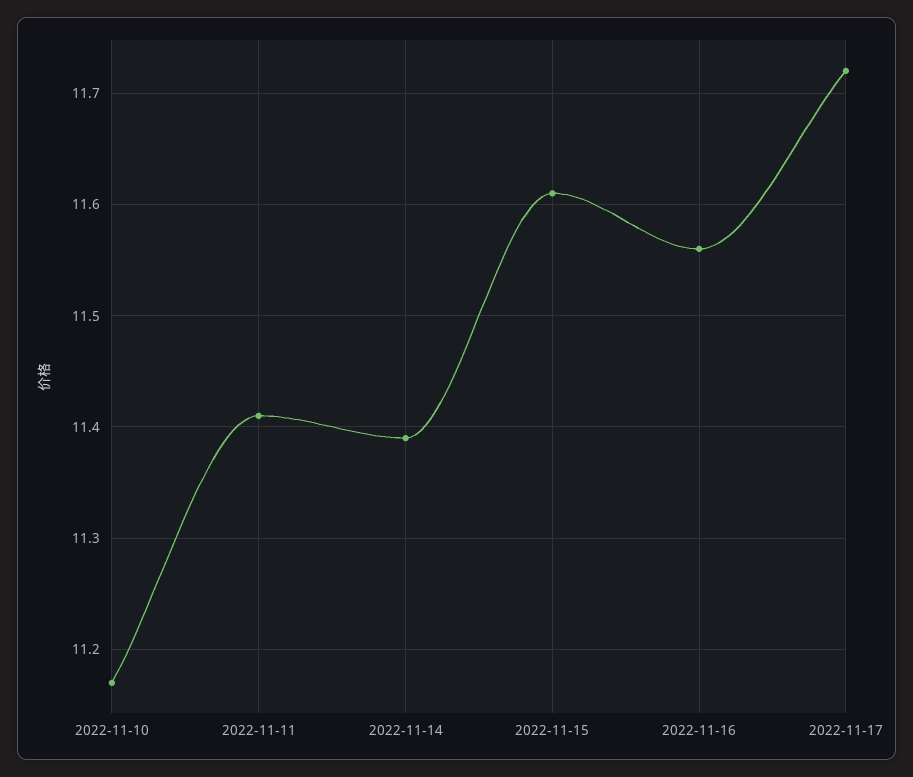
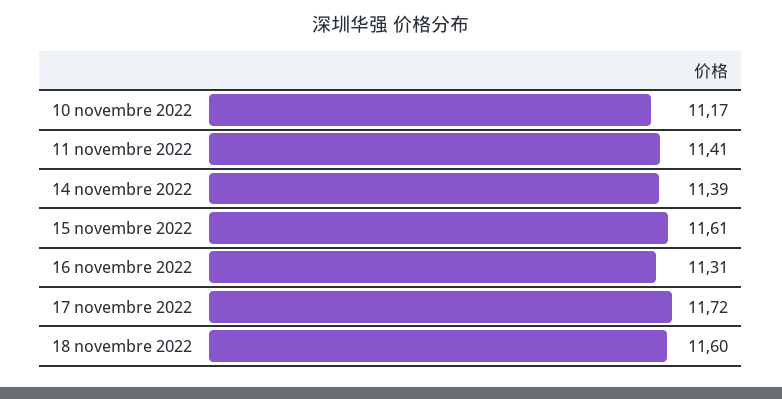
2022-11-16: 11.56 -> 11.31
18 novembre 2022: none -> 11.6

